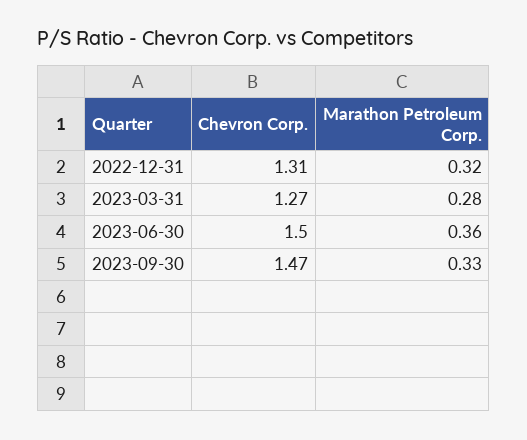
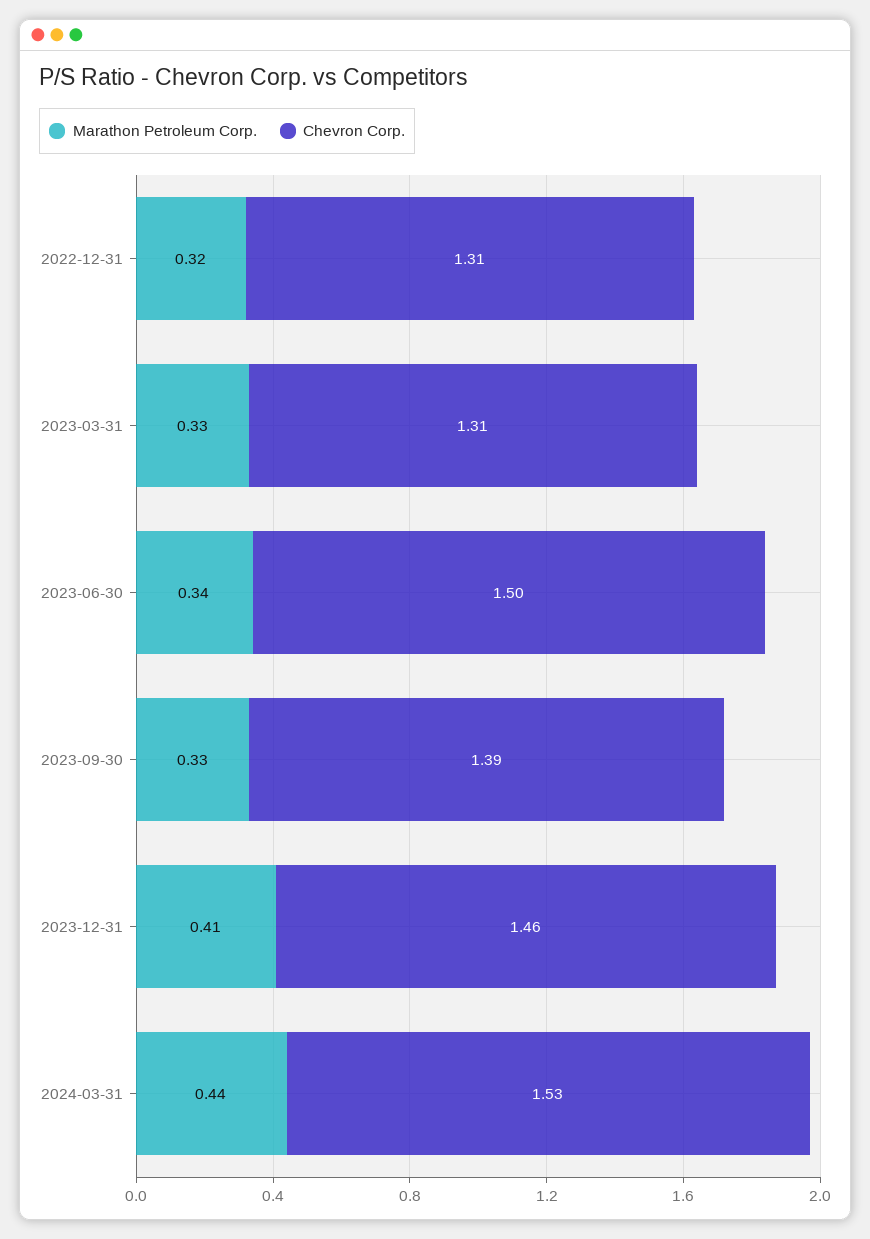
Chevron Corp., 2023-03-31: 1.27 -> 1.31
Marathon Petroleum Corp., 2023-03-31: 0.28 -> 0.33
Marathon Petroleum Corp., 2023-06-30: 0.36 -> 0.34
Chevron Corp., 2023-09-30: 1.47 -> 1.39
Marathon Petroleum Corp., 2023-12-31: none -> 0.41
Chevron Corp., 2023-12-31: none -> 1.46
Marathon Petroleum Corp., 2024-03-31: none -> 0.44
Chevron Corp., 2024-03-31: none -> 1.53

